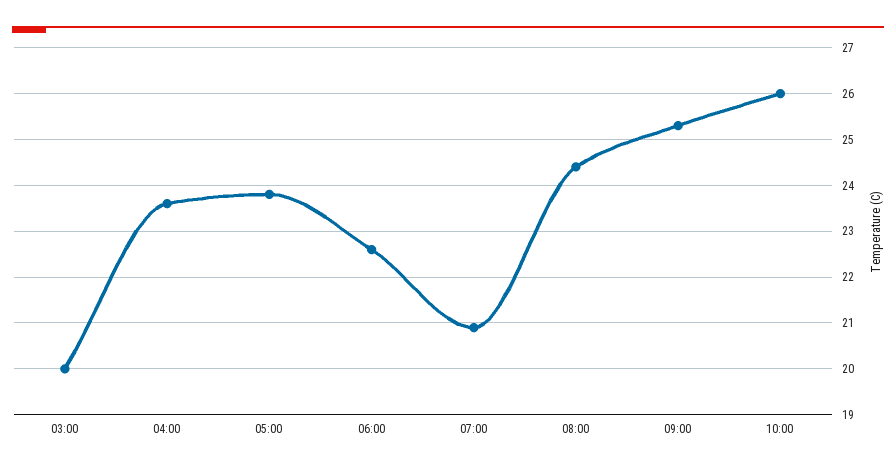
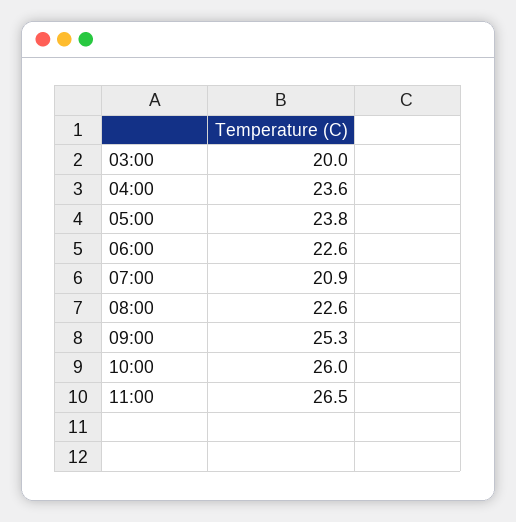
08:00: 24.5 -> 22.6
11:00: none -> 26.5

